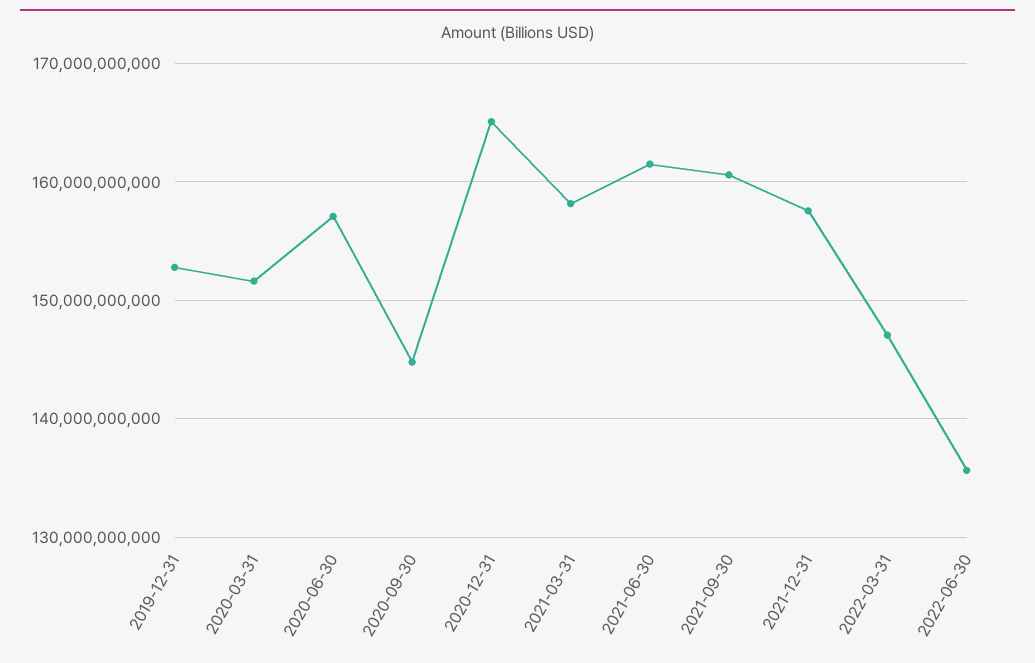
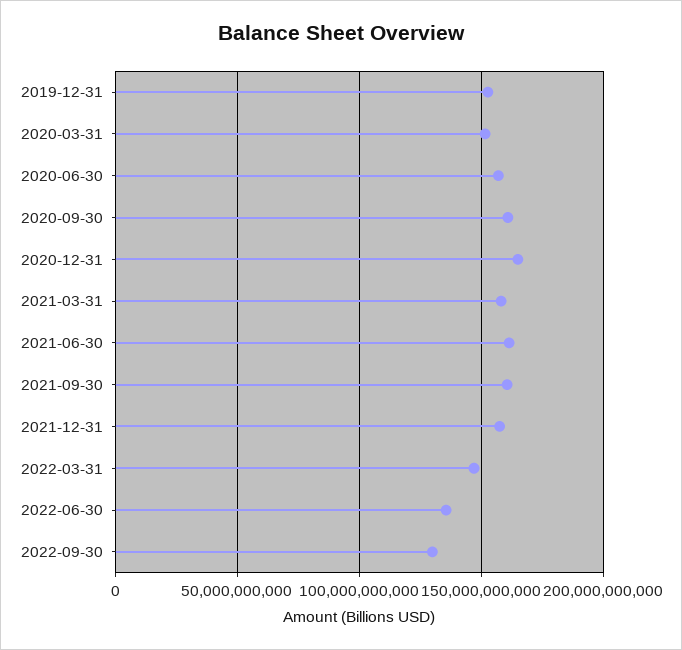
2020-09-30: 145000000000 -> 160000000000
2022-09-30: none -> 130000000000

